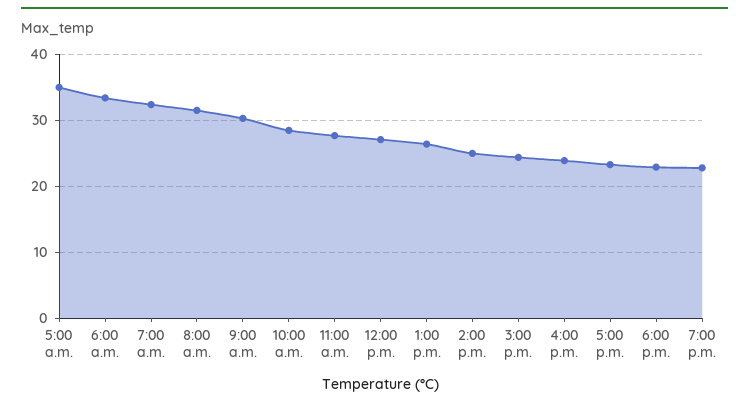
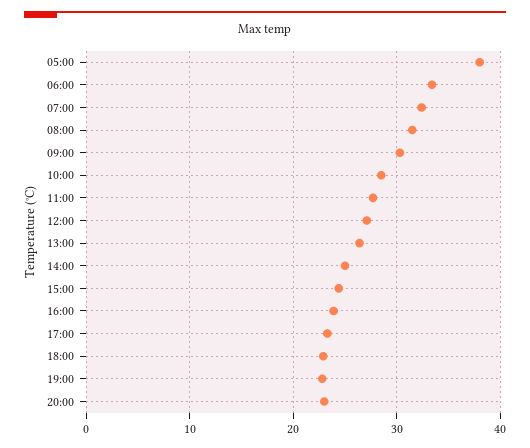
5:00 a.m.: 35 -> 38
20:00: none -> 23

